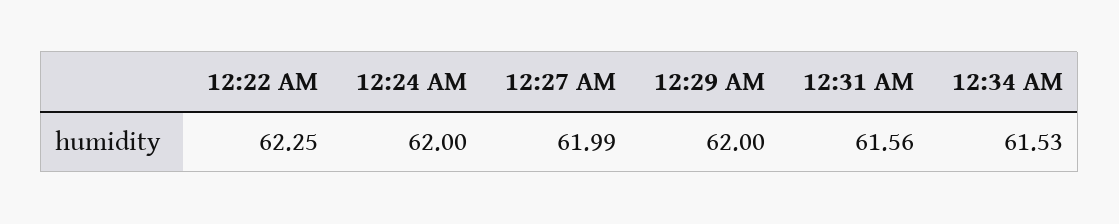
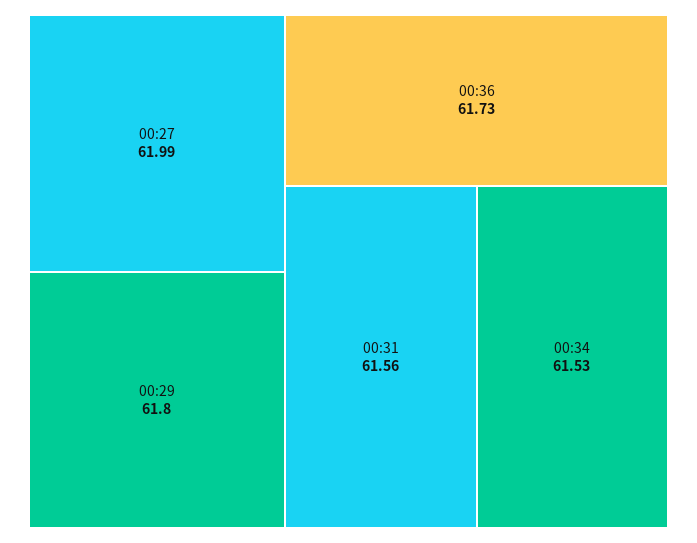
12:22 AM: 62.25 -> none
12:24 AM: 62 -> none
12:29 AM: 62 -> 61.8
00:36: none -> 61.73

